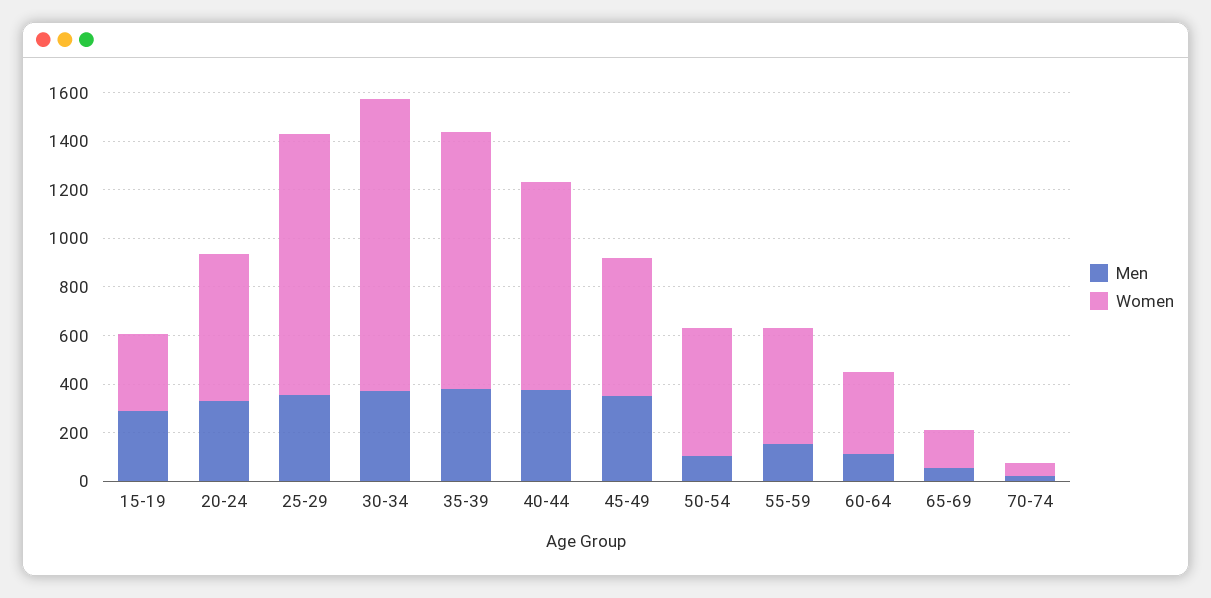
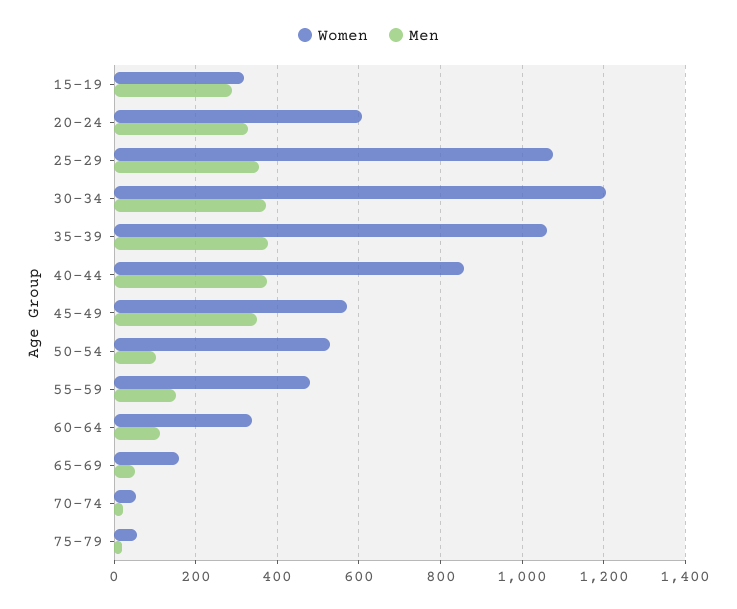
Women, 75-79: none -> 60
Men, 75-79: none -> 20

